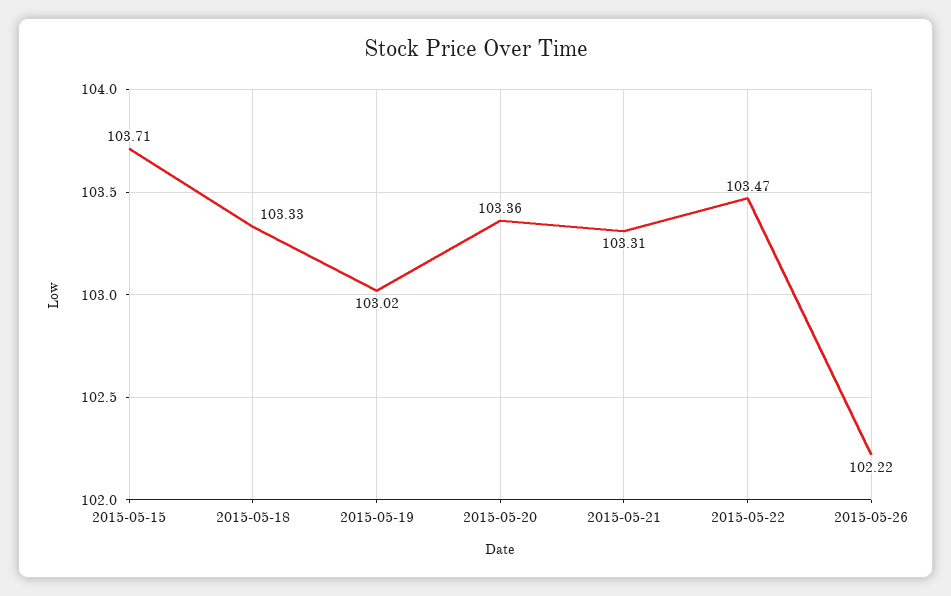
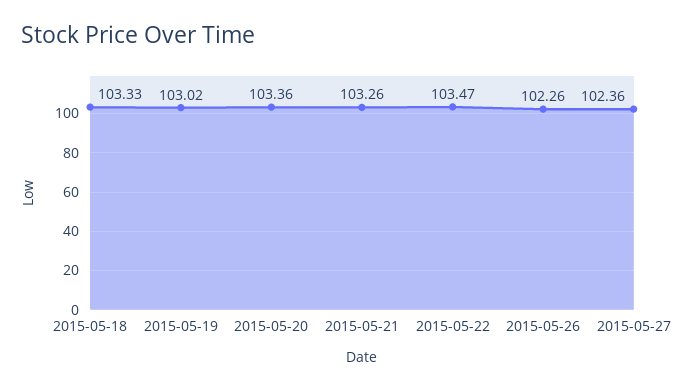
2015-05-15: 103.71 -> none
2015-05-21: 103.31 -> 103.26
2015-05-26: 102.22 -> 102.26
2015-05-27: none -> 102.36

